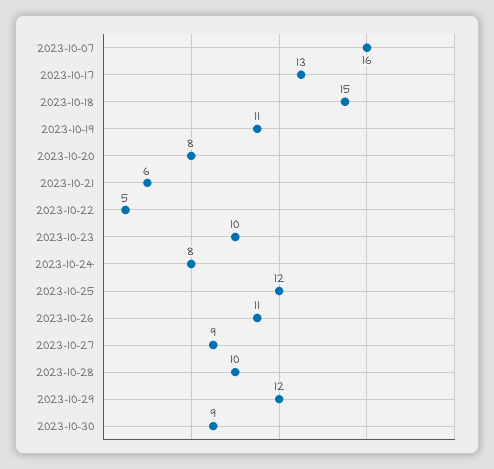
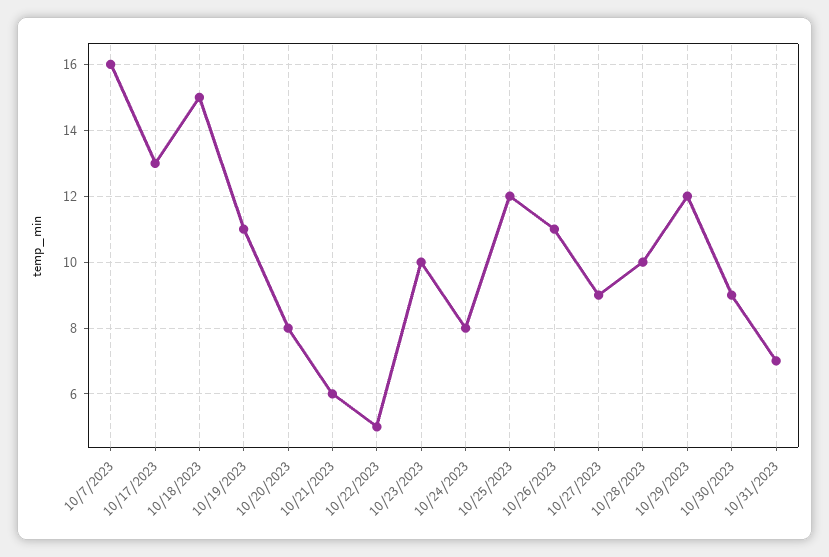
10/31/2023: none -> 7

